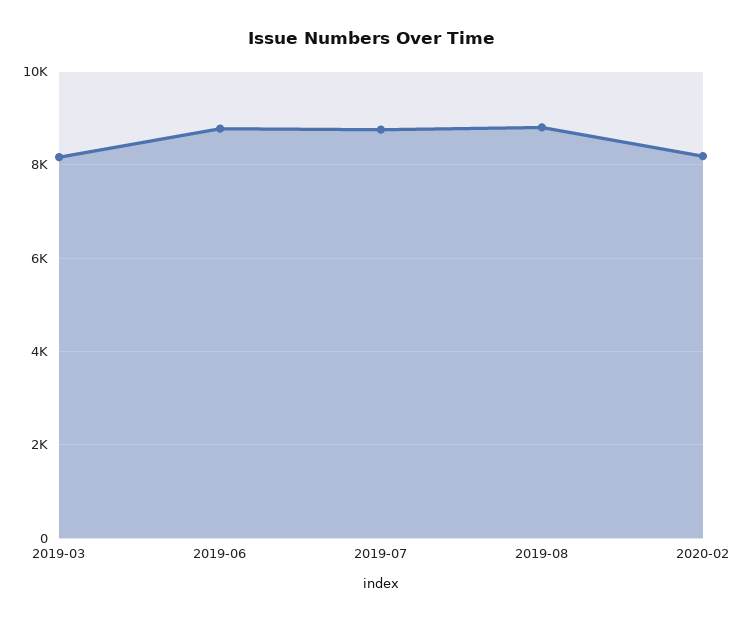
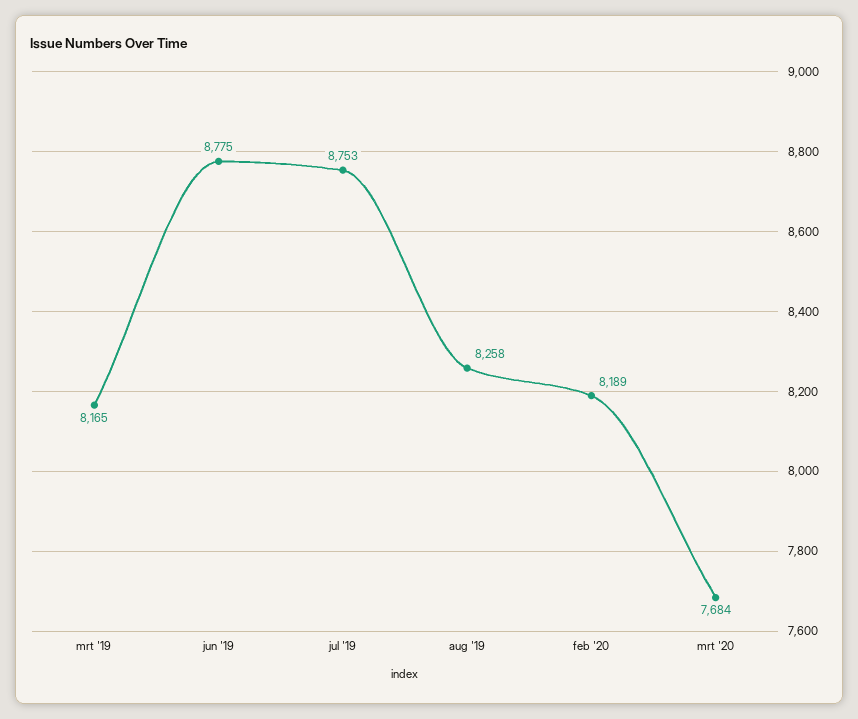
2019-08: 8800 -> 8258
mrt '20: none -> 7684

